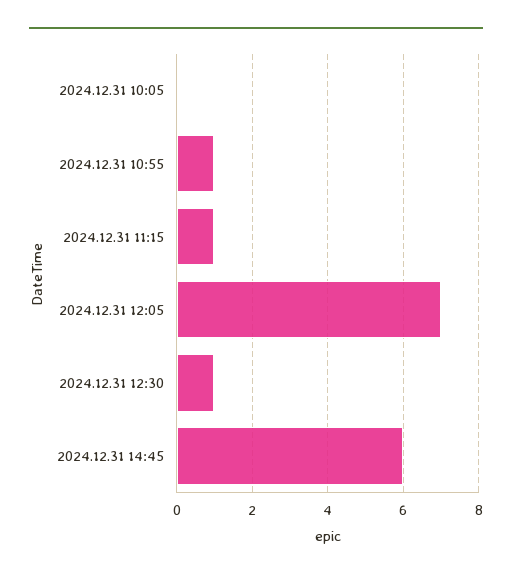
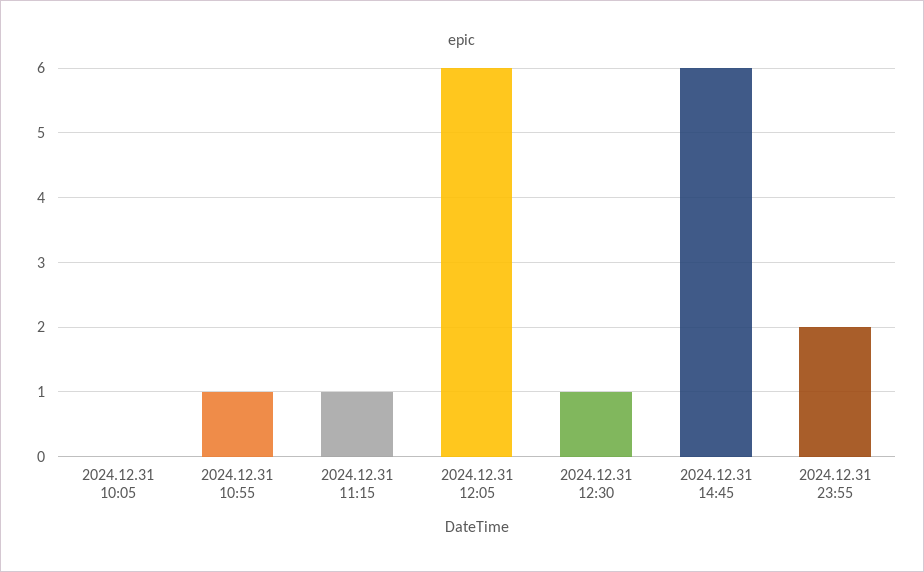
2024.12.31 12:05: 7 -> 6
2024.12.31 23:55: none -> 2

